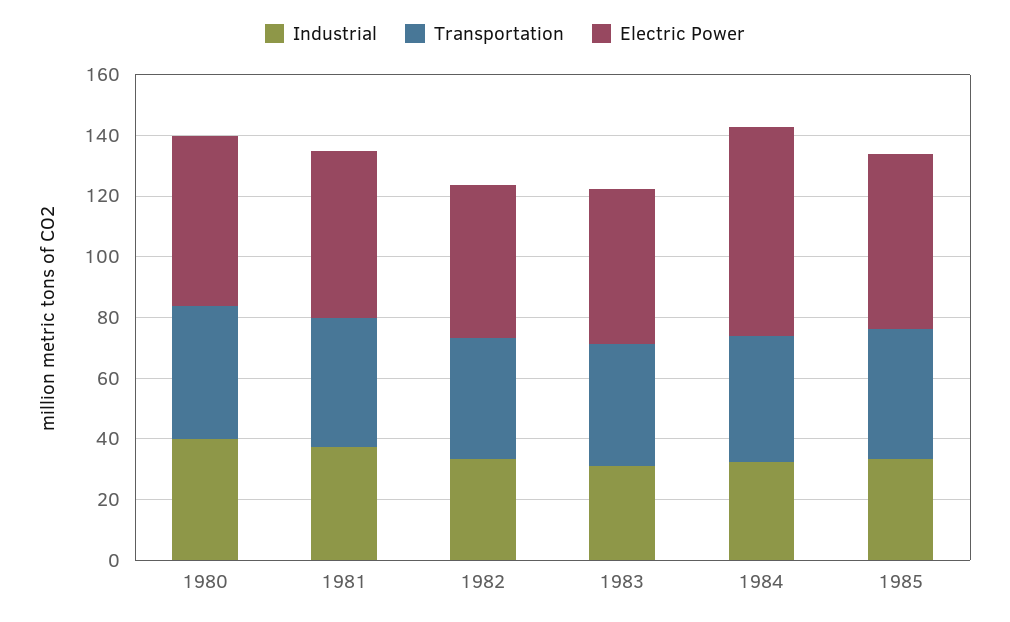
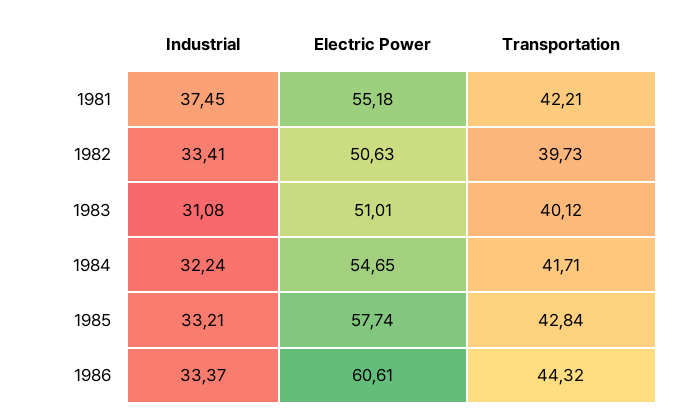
Industrial, 1980: 40 -> none
Transportation, 1980: 45 -> none
Electric Power, 1980: 55 -> none
Electric Power, 1984: 70 -> 54.65
Industrial, 1986: none -> 33.37
Electric Power, 1986: none -> 60.61
Transportation, 1986: none -> 44.32

